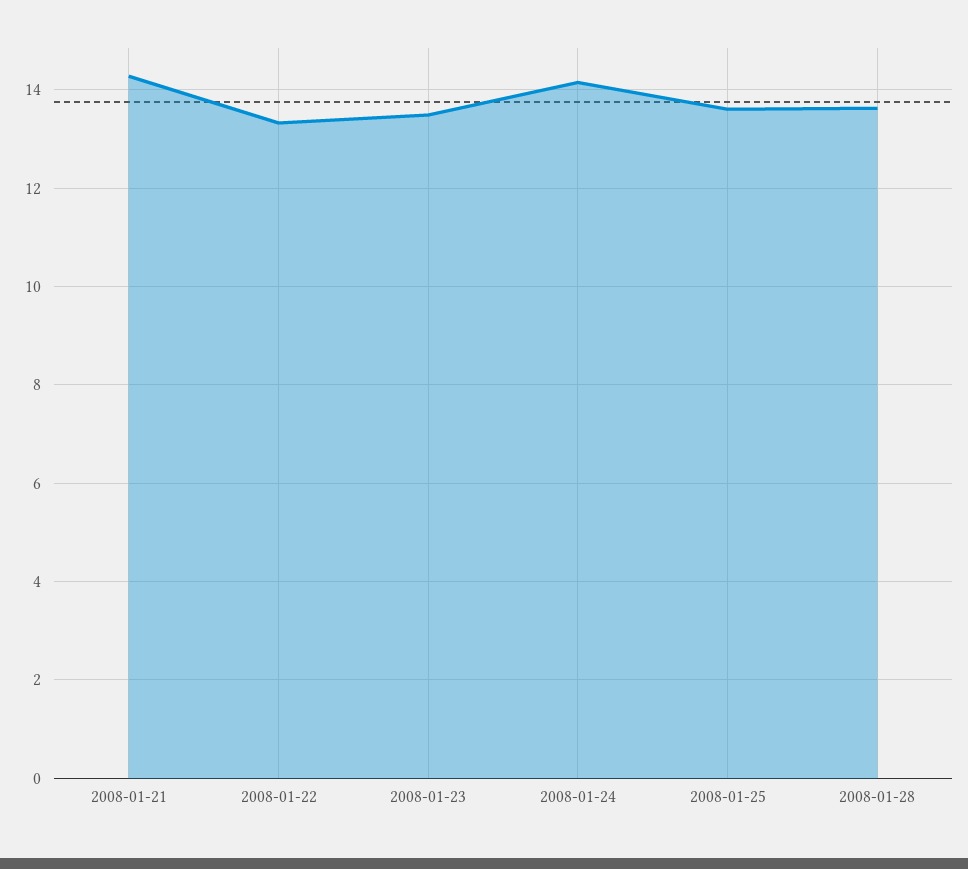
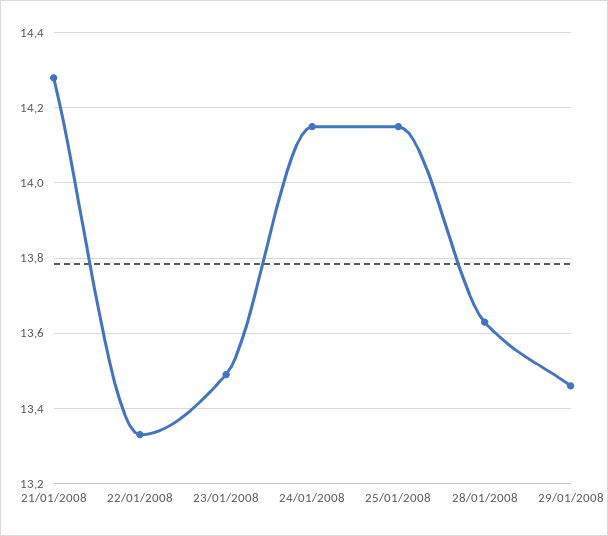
2008-01-25: 13.6 -> 14.15
29/01/2008: none -> 13.45

